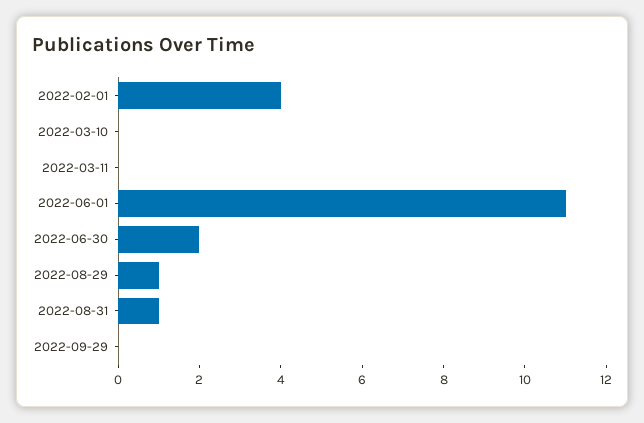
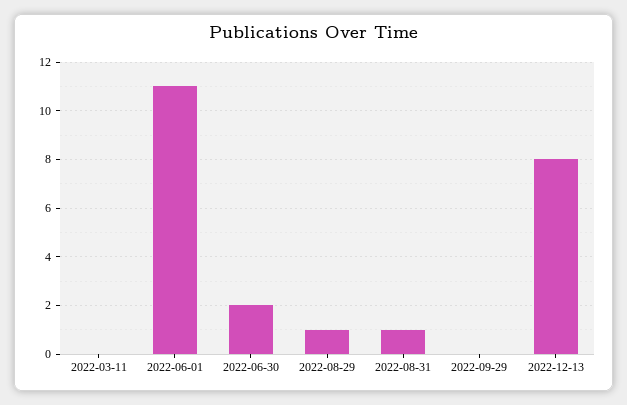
2022-02-01: 4 -> none
2022-03-10: 0 -> none
2022-12-13: none -> 8

